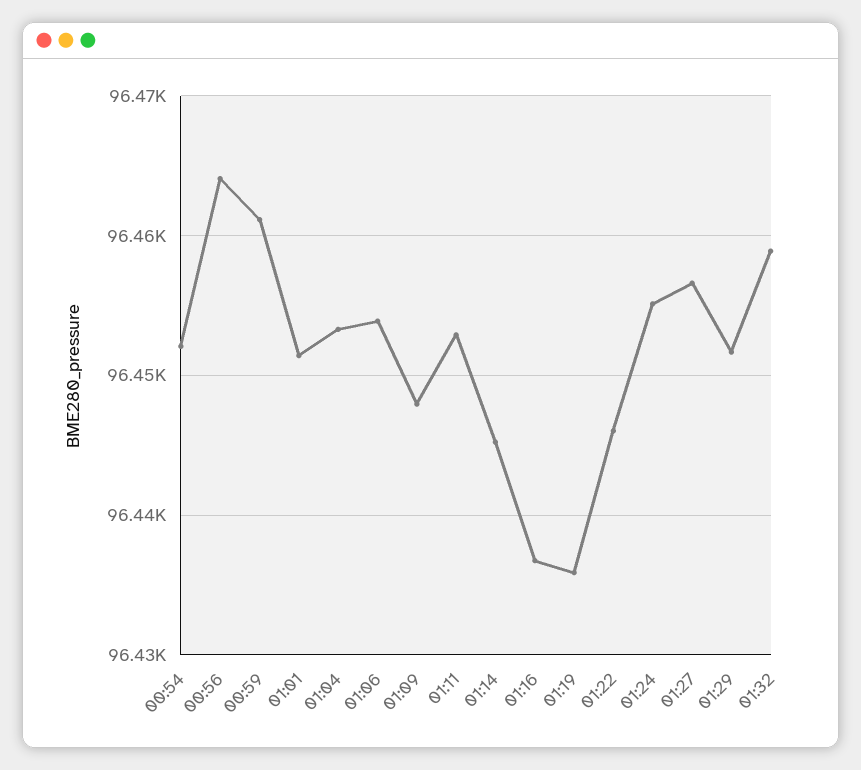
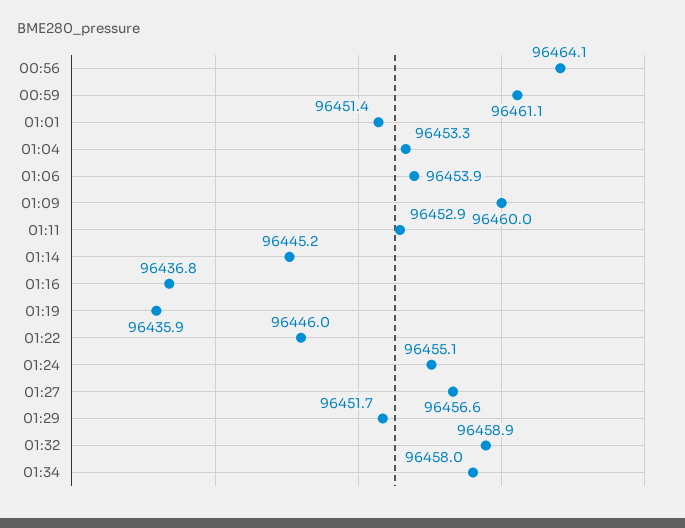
00:54: 96452 -> none
01:09: 96448 -> 96460
01:34: none -> 96458

